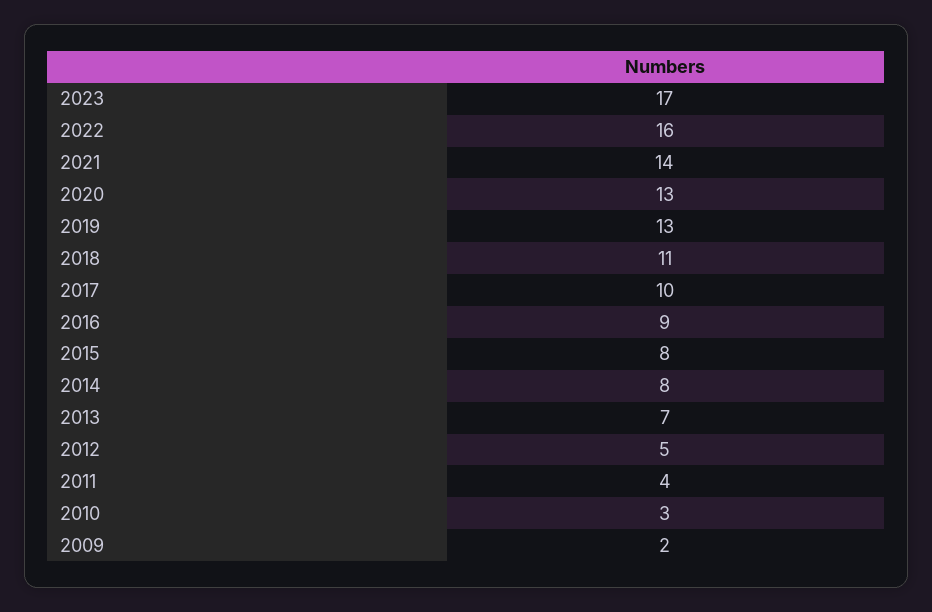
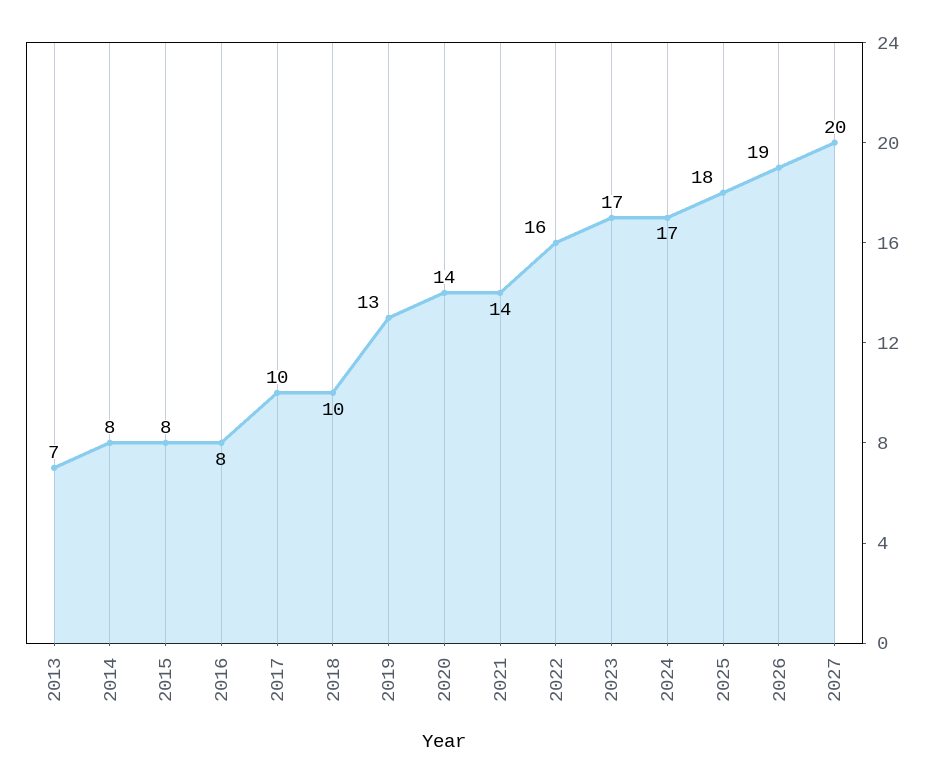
2020: 13 -> 14
2018: 11 -> 10
2016: 9 -> 8
2012: 5 -> none
2011: 4 -> none
2010: 3 -> none
2009: 2 -> none
2024: none -> 17
2025: none -> 18
2026: none -> 19
2027: none -> 20

